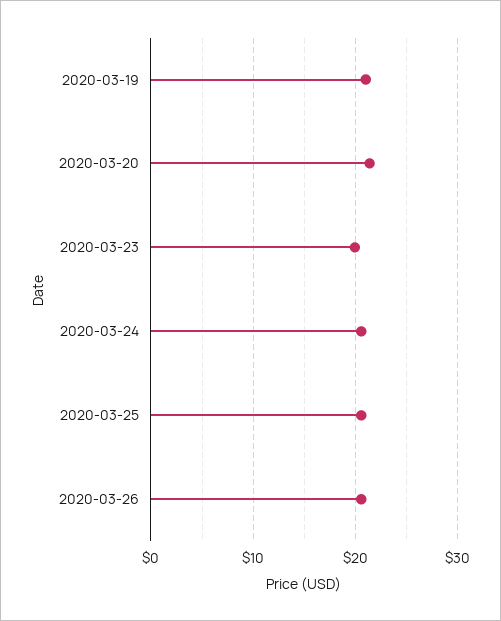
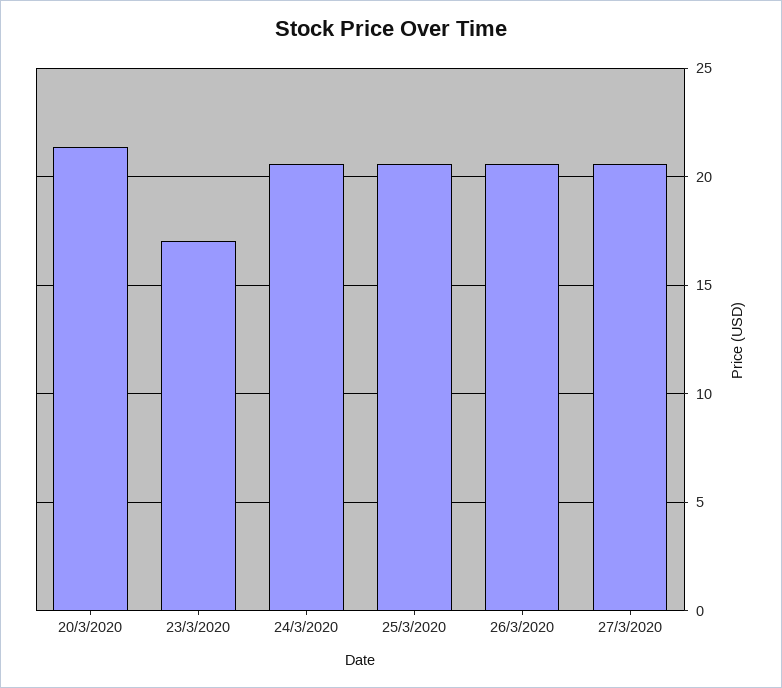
2020-03-19: 21 -> none
2020-03-23: 20 -> 17
27/3/2020: none -> 20.5

